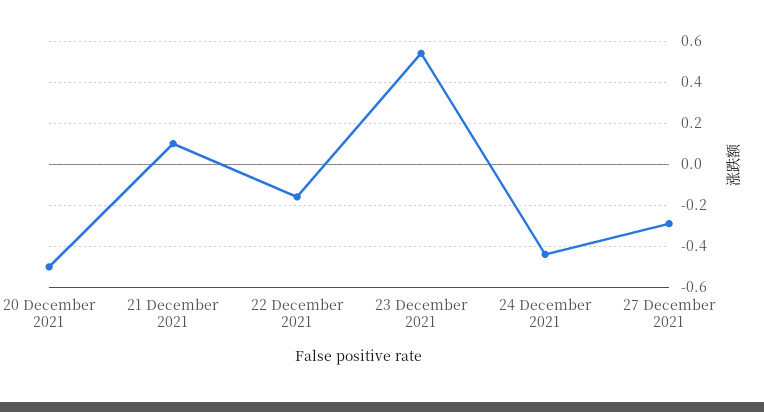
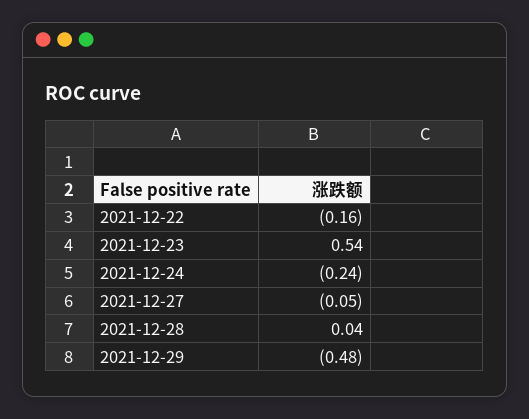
20 December 2021: -0.5 -> none
21 December 2021: 0.1 -> none
24 December 2021: -0.45 -> -0.24
27 December 2021: -0.3 -> -0.05
2021-12-28: none -> 0.04
2021-12-29: none -> -0.48

